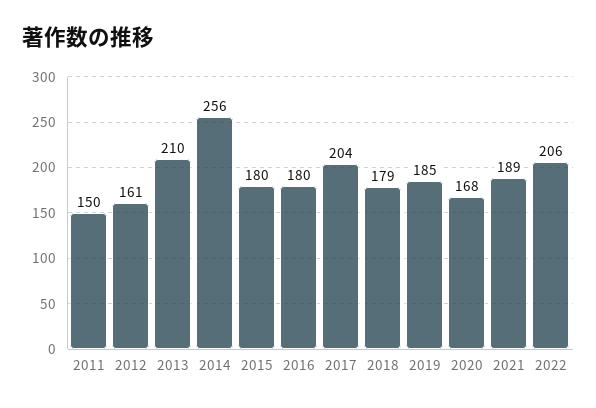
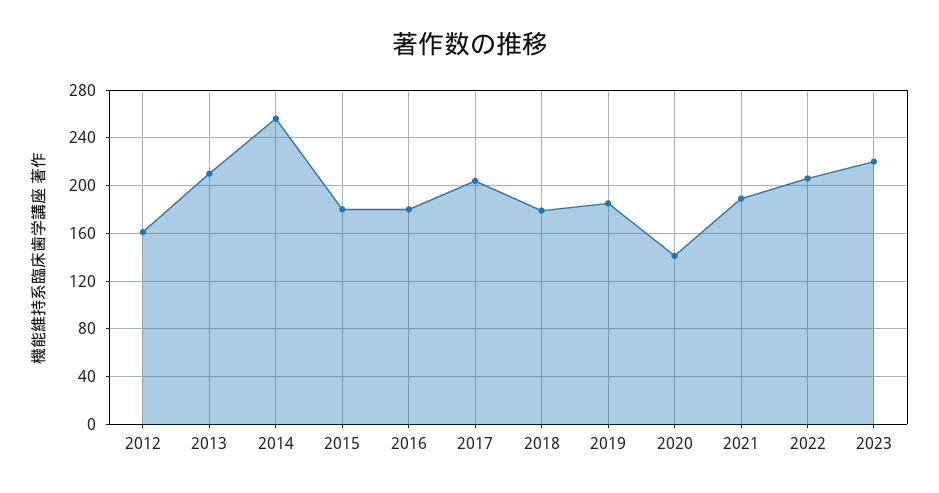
2011: 150 -> none
2020: 168 -> 140
2023: none -> 220

